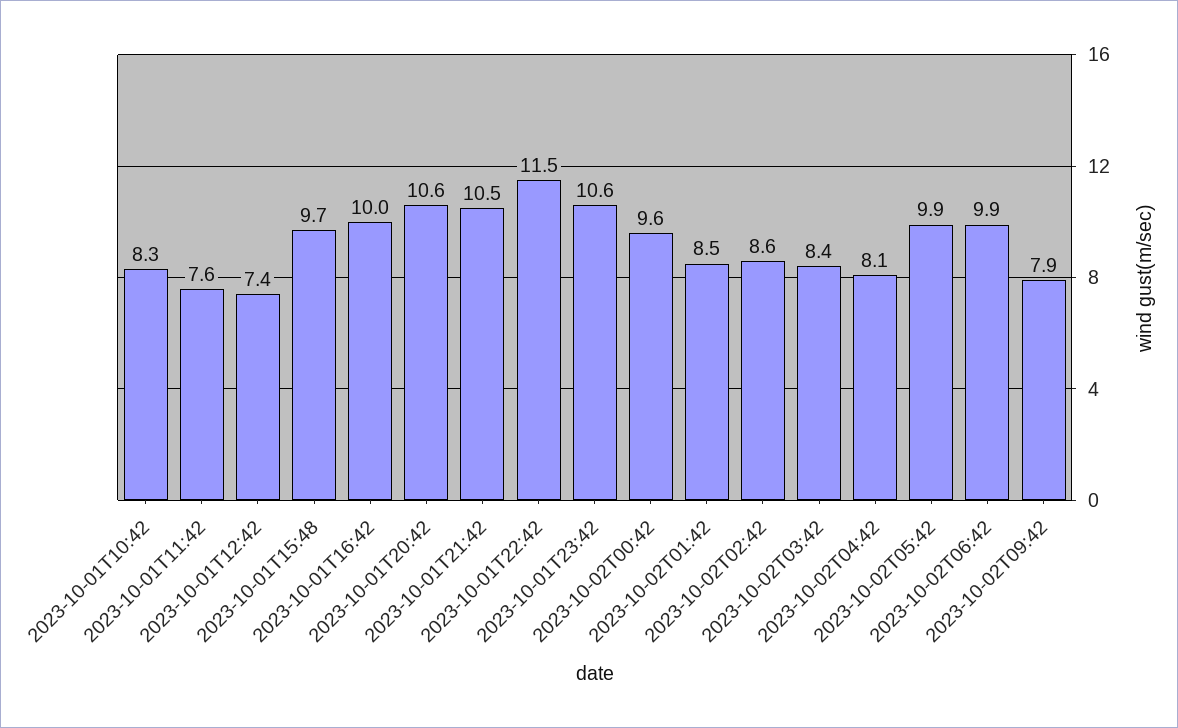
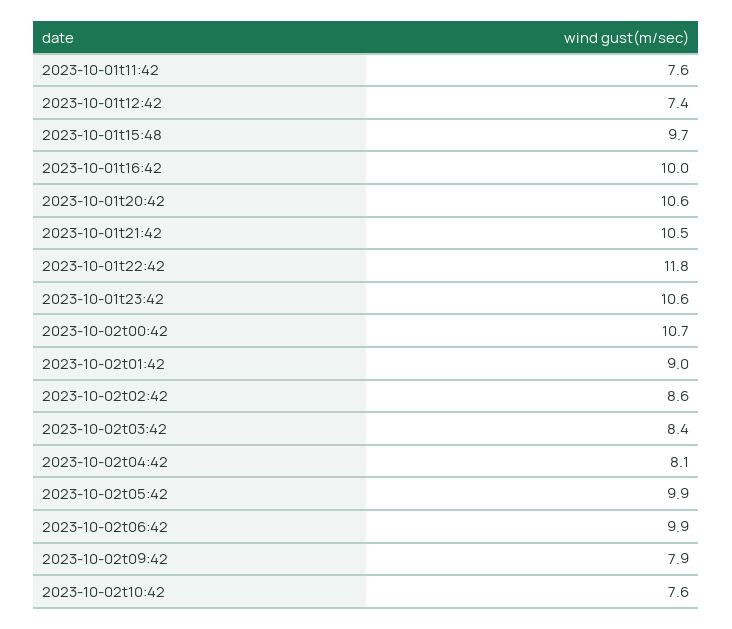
2023-10-01T10:42: 8.3 -> none
2023-10-01T22:42: 11.5 -> 11.8
2023-10-02T00:42: 9.6 -> 10.7
2023-10-02T01:42: 8.5 -> 9
2023-10-02t10:42: none -> 7.6

